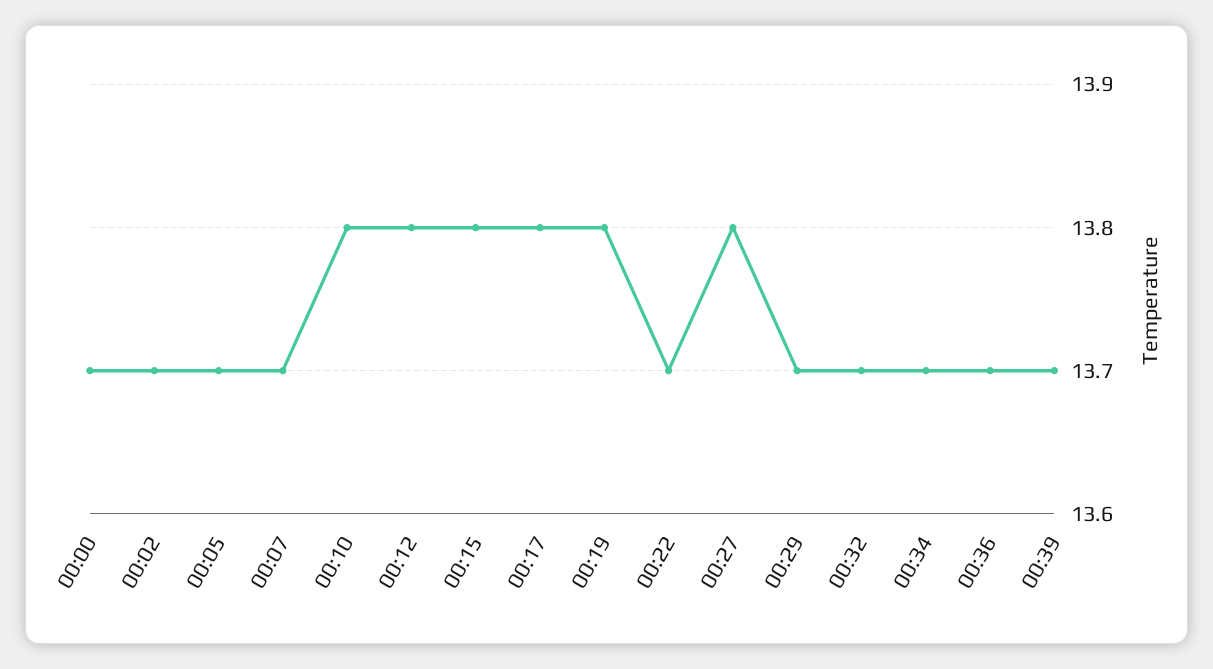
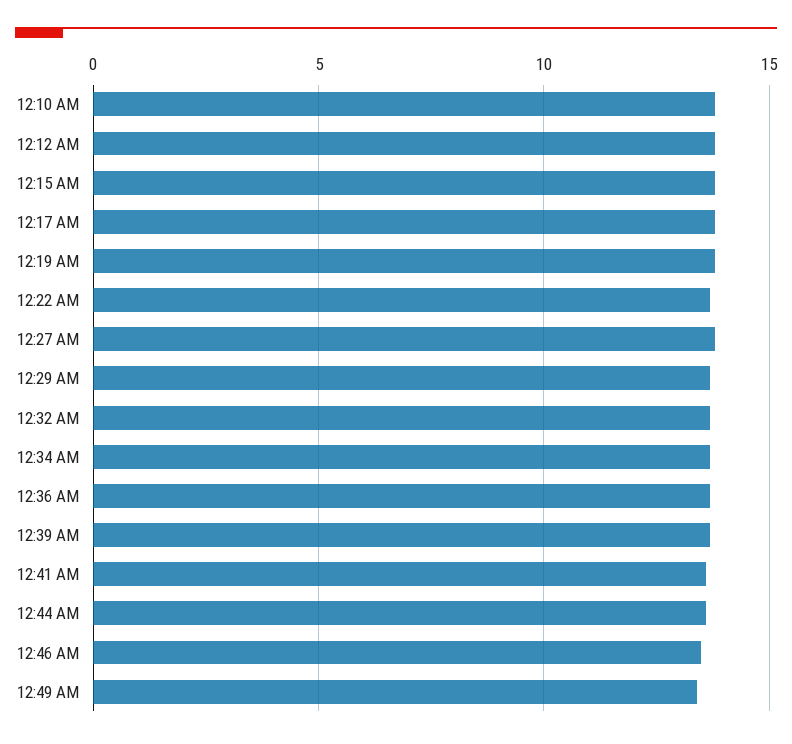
00:00: 13.7 -> none
00:02: 13.7 -> none
00:05: 13.7 -> none
00:07: 13.7 -> none
12:41 AM: none -> 13.5
12:44 AM: none -> 13.5
12:46 AM: none -> 13.5
12:49 AM: none -> 13.5

